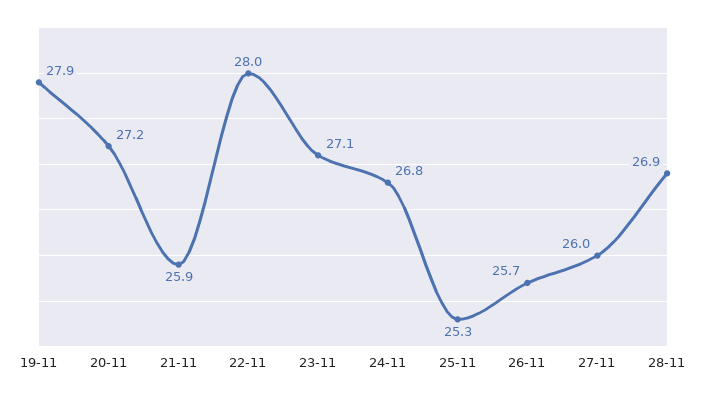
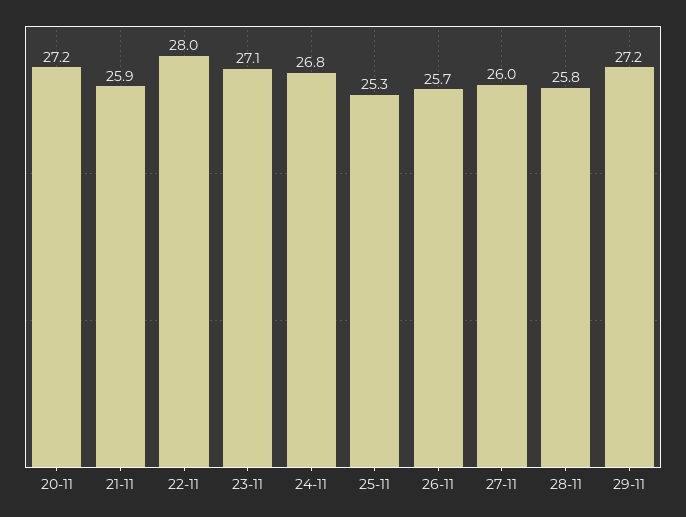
19-11: 27.9 -> none
28-11: 26.9 -> 25.8
29-11: none -> 27.2

